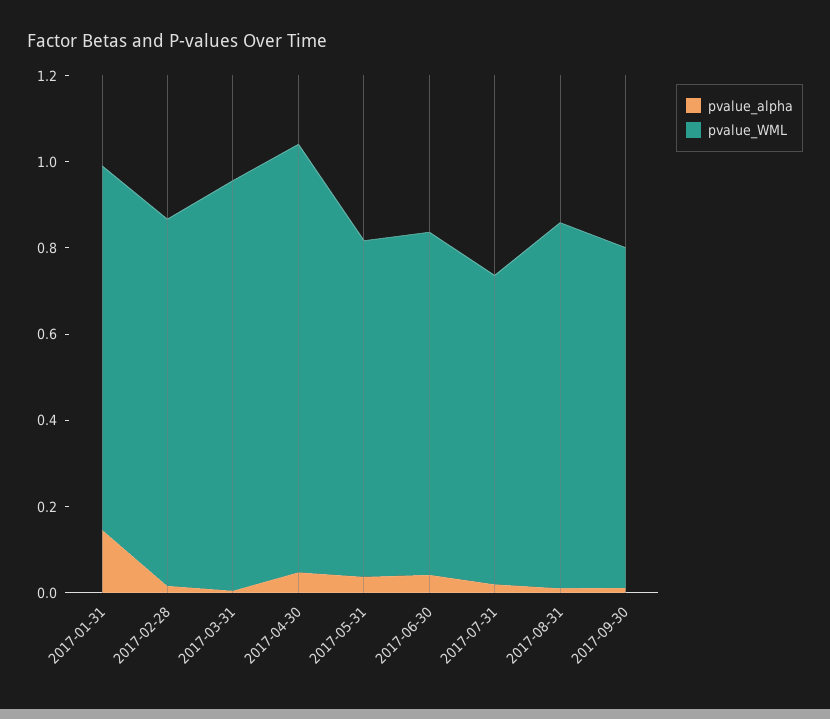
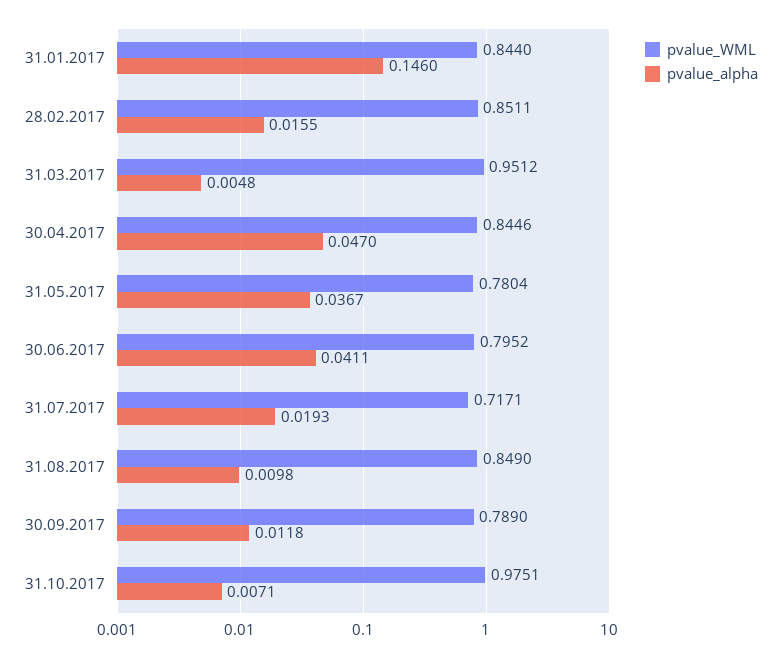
pvalue_WML, 2017-04-30: 1 -> 0.8446
pvalue_WML, 31.10.2017: none -> 0.9751
pvalue_alpha, 31.10.2017: none -> 0.0071

